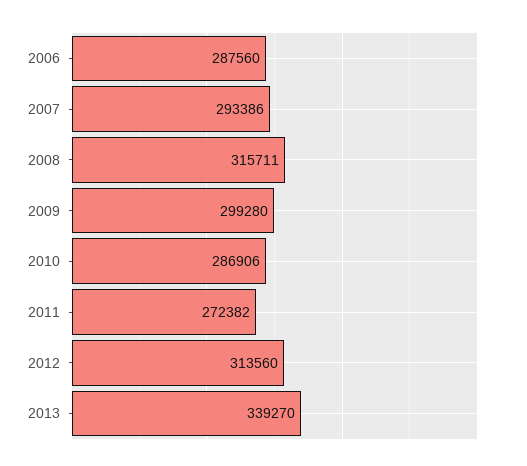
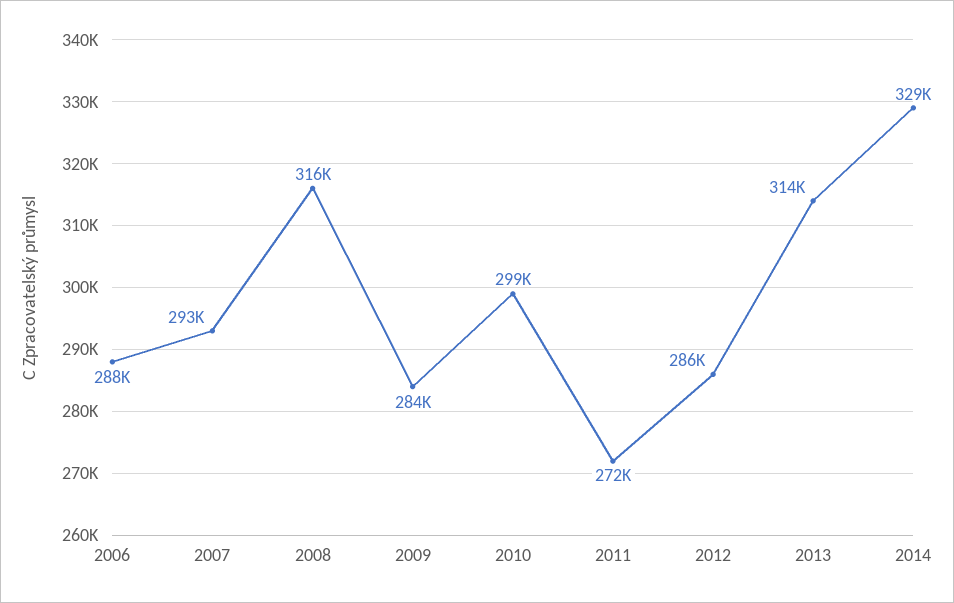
2009: 299280 -> 284000
2010: 286906 -> 299000
2012: 313560 -> 286000
2013: 339270 -> 314000
2014: none -> 329000

